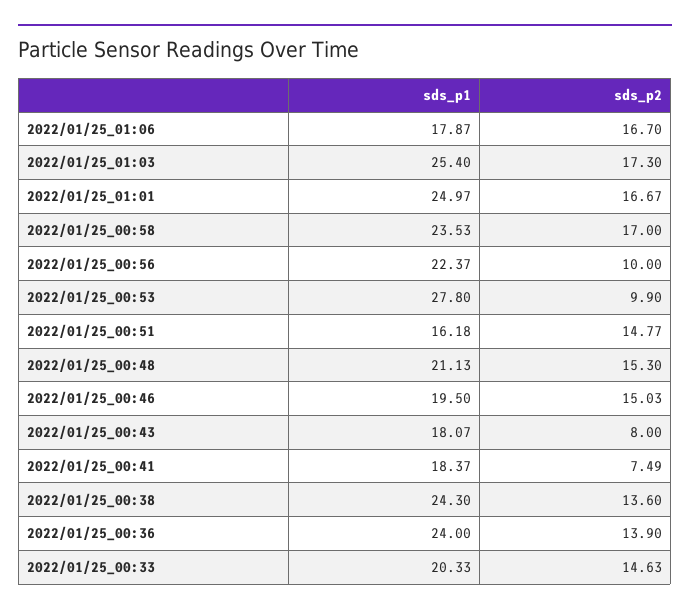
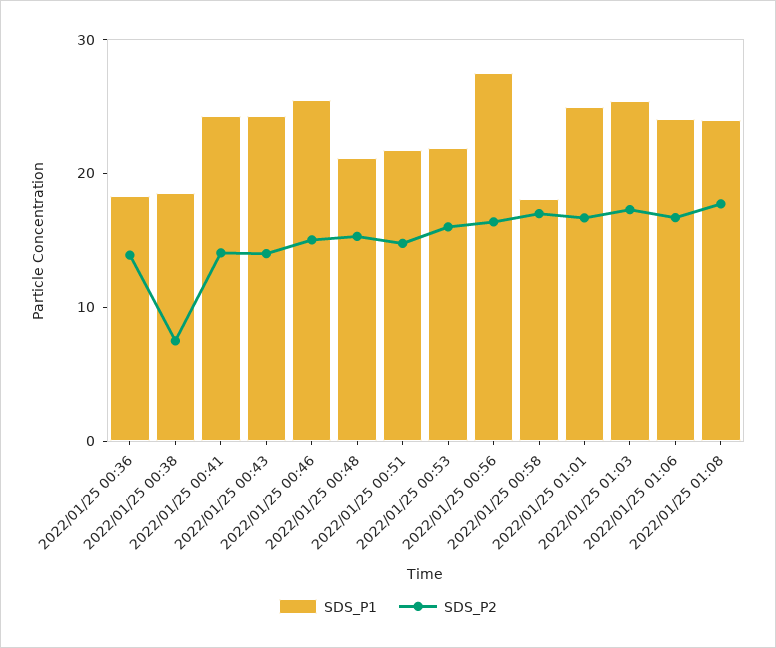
sds_p1, 2022/01/25_01:06: 17.87 -> 24
sds_p1, 2022/01/25_00:58: 23.53 -> 18
sds_p1, 2022/01/25_00:56: 22.37 -> 28
sds_p2, 2022/01/25_00:56: 10 -> 16
sds_p1, 2022/01/25_00:53: 27.8 -> 22
sds_p2, 2022/01/25_00:53: 9.9 -> 16
sds_p1, 2022/01/25_00:51: 16.18 -> 22
sds_p1, 2022/01/25_00:46: 19.5 -> 26
sds_p1, 2022/01/25_00:43: 18.07 -> 24
sds_p2, 2022/01/25_00:43: 8 -> 14
sds_p1, 2022/01/25_00:41: 18.37 -> 24
sds_p2, 2022/01/25_00:41: 7.49 -> 14
sds_p1, 2022/01/25_00:38: 24.3 -> 18
sds_p2, 2022/01/25_00:38: 13.6 -> 8
sds_p1, 2022/01/25_00:36: 24 -> 18
sds_p1, 2022/01/25_00:33: 20.33 -> none
sds_p2, 2022/01/25_00:33: 14.63 -> none
sds_p1, 2022/01/25 01:08: none -> 24
sds_p2, 2022/01/25 01:08: none -> 18

